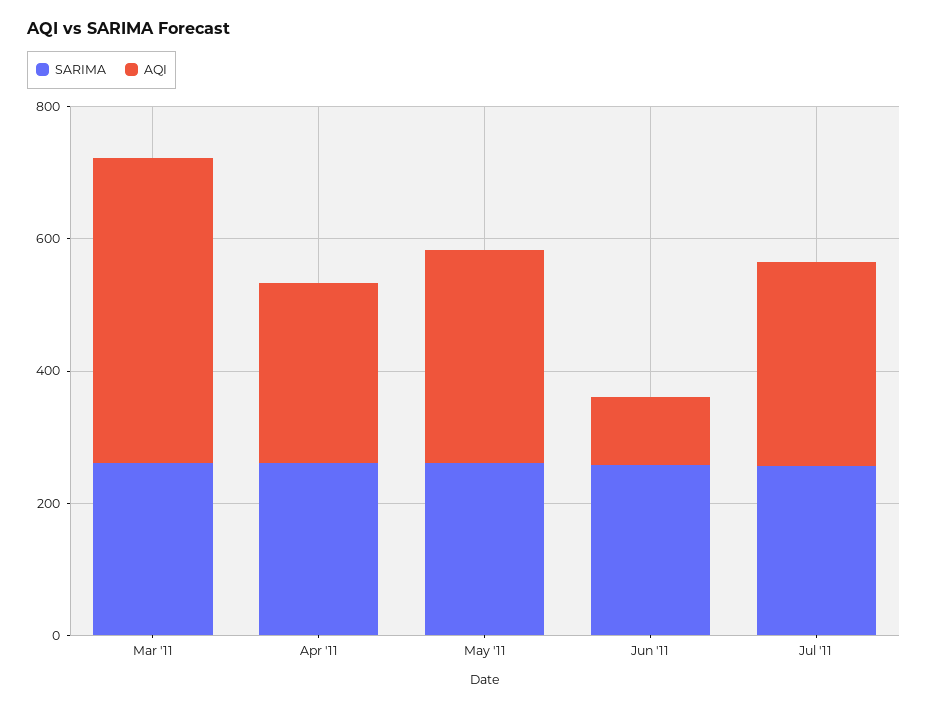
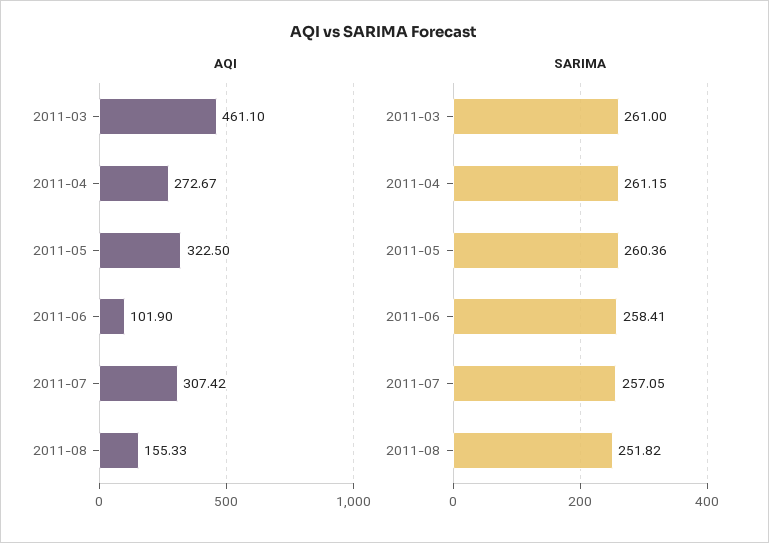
AQI, 2011-08: none -> 155.33
SARIMA, 2011-08: none -> 251.82

